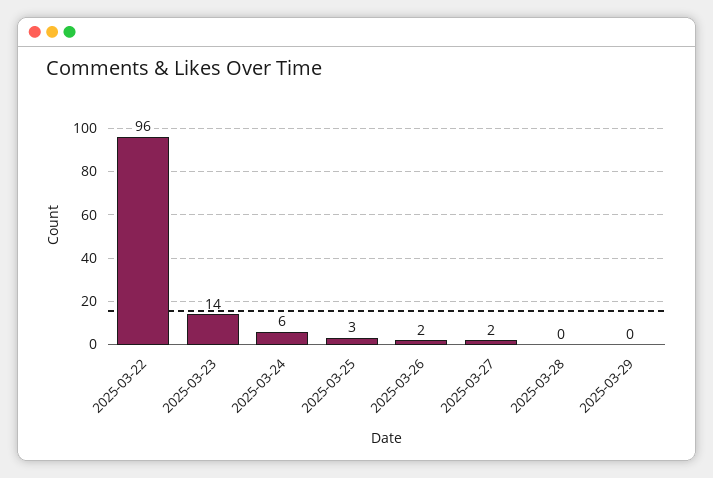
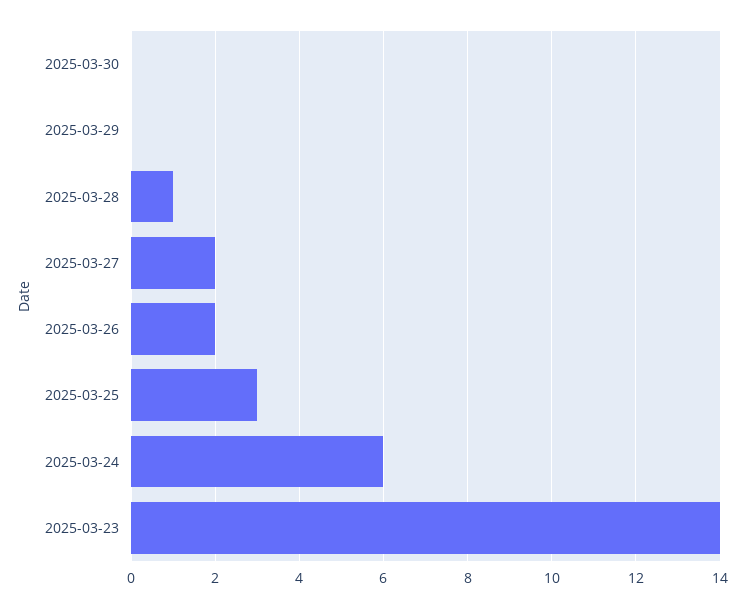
2025-03-22: 96 -> none
2025-03-28: 0 -> 1
2025-03-30: none -> 0

